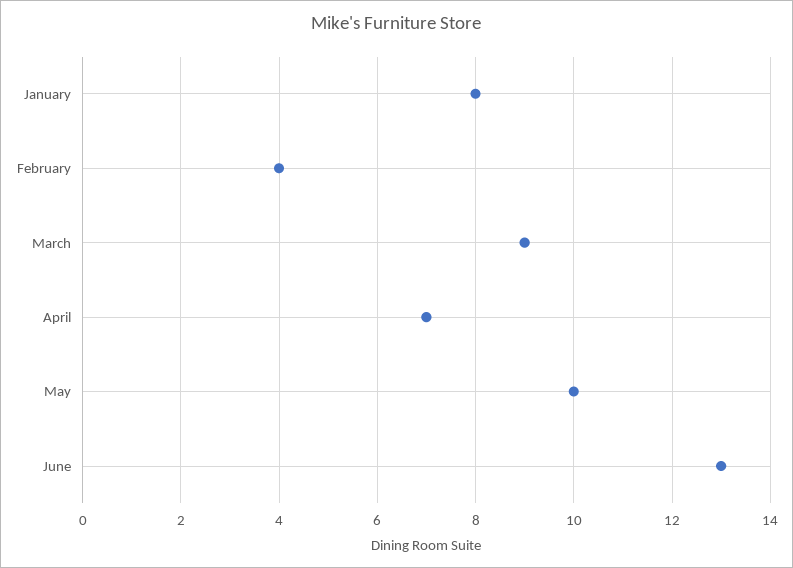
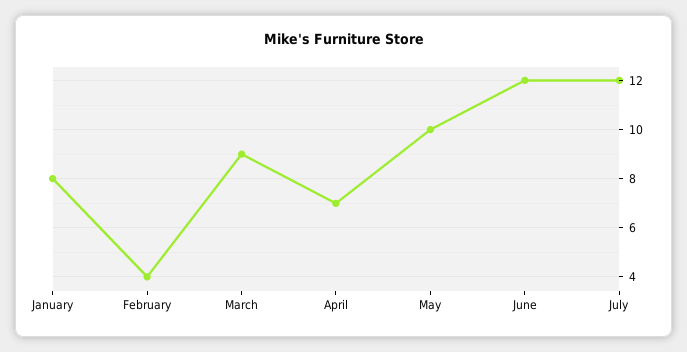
June: 13 -> 12
July: none -> 12

